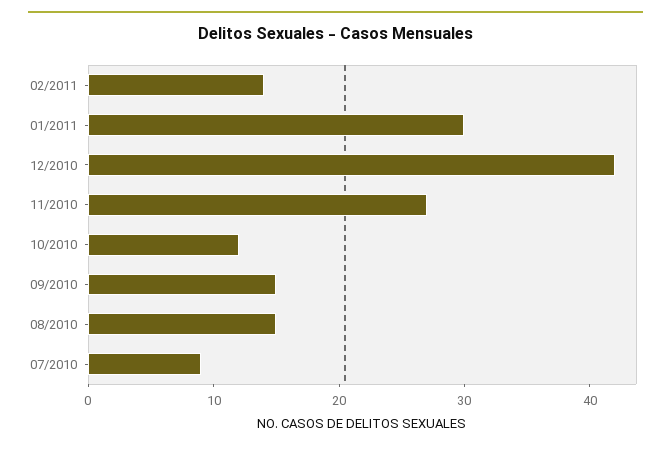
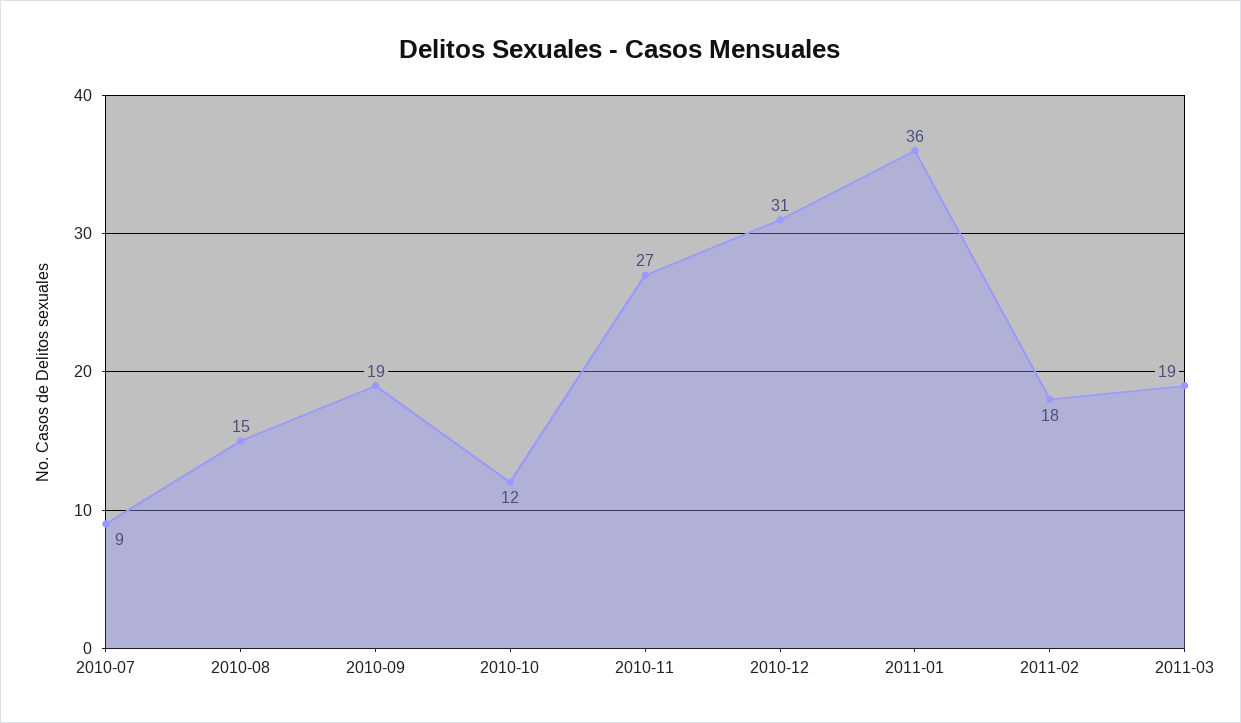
02/2011: 14 -> 18
01/2011: 30 -> 36
12/2010: 42 -> 31
09/2010: 15 -> 19
2011-03: none -> 19

